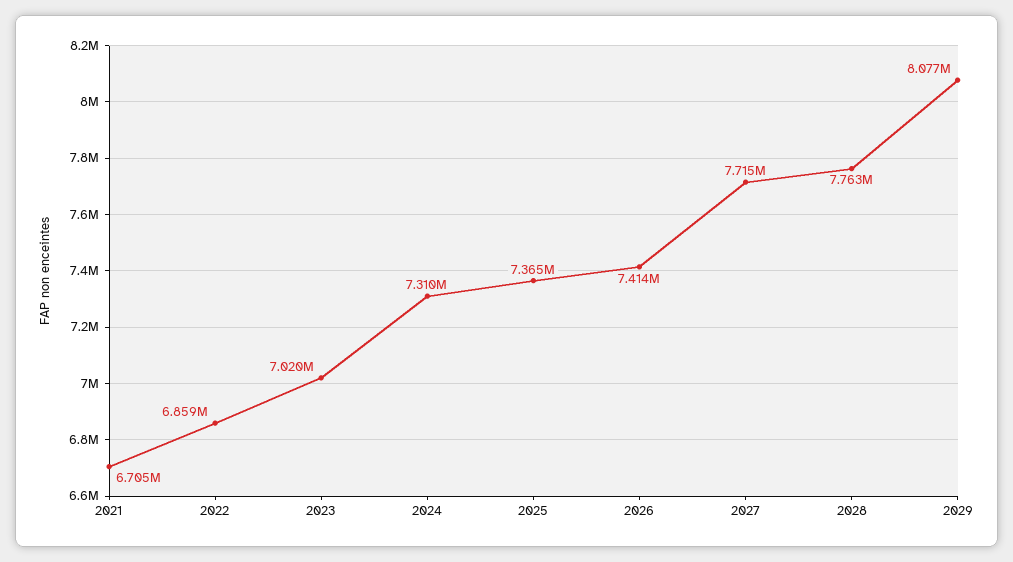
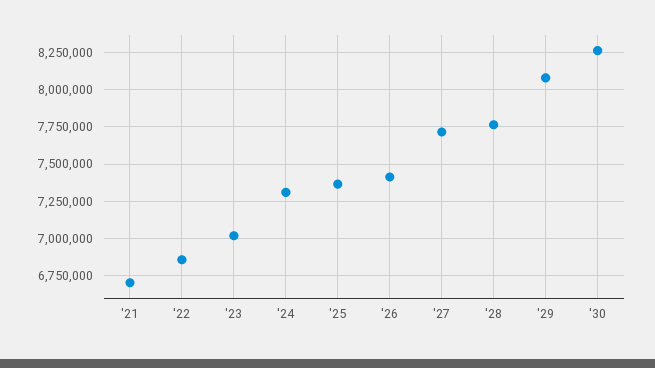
'30: none -> 8250000

